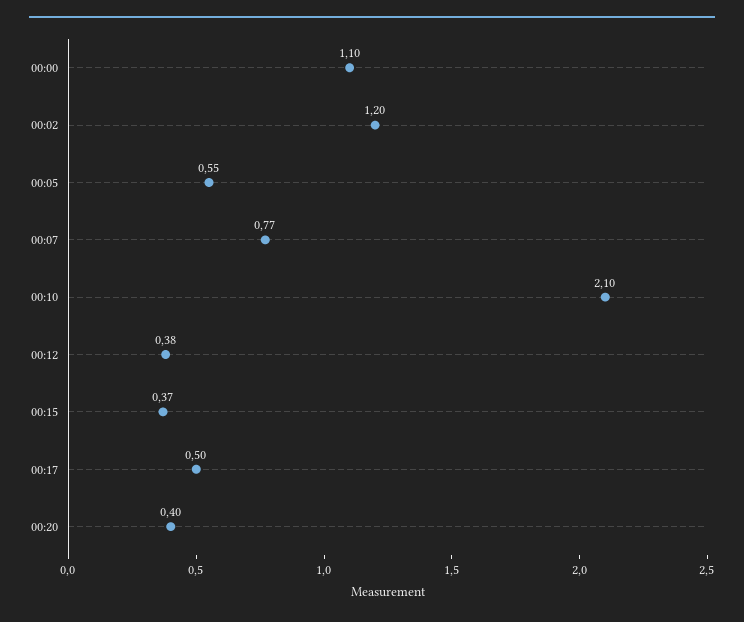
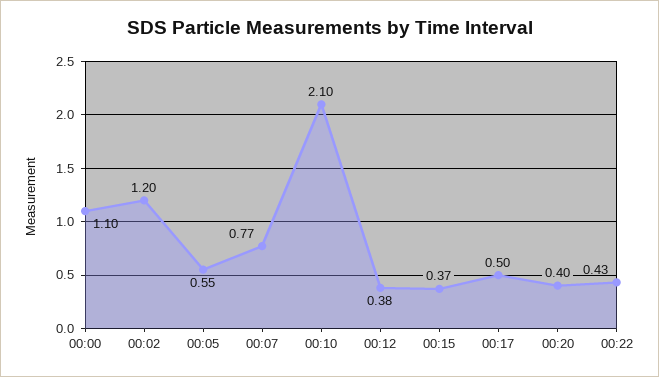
00:22: none -> 0.43

